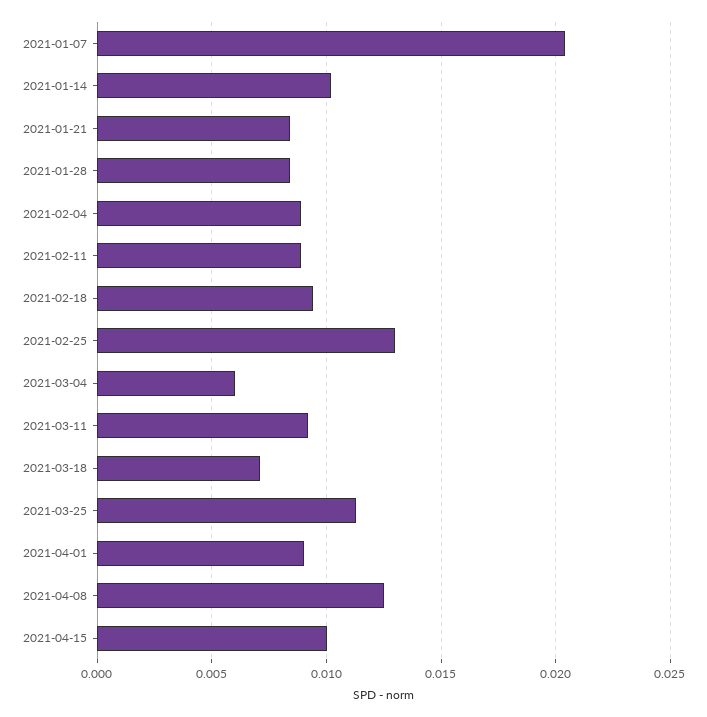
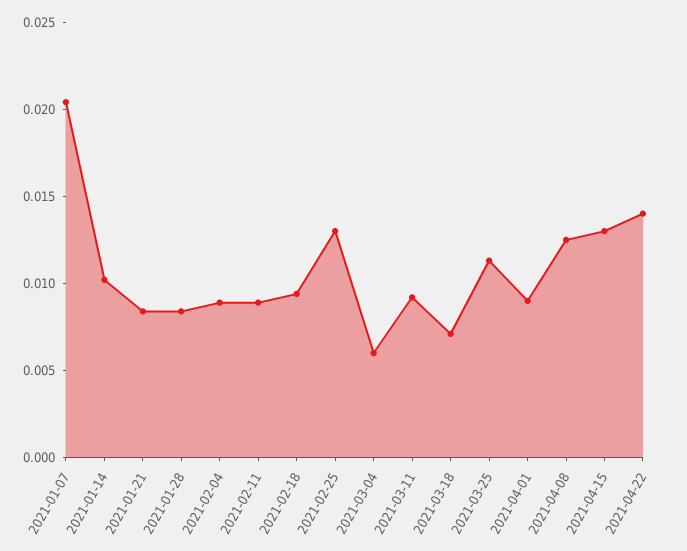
2021-04-15: 0.01 -> 0.013
2021-04-22: none -> 0.014

